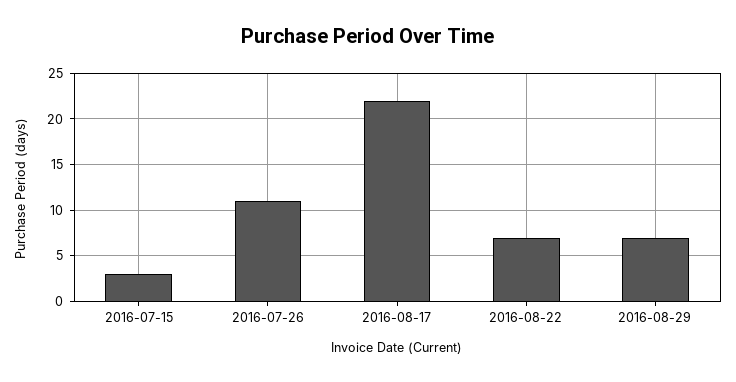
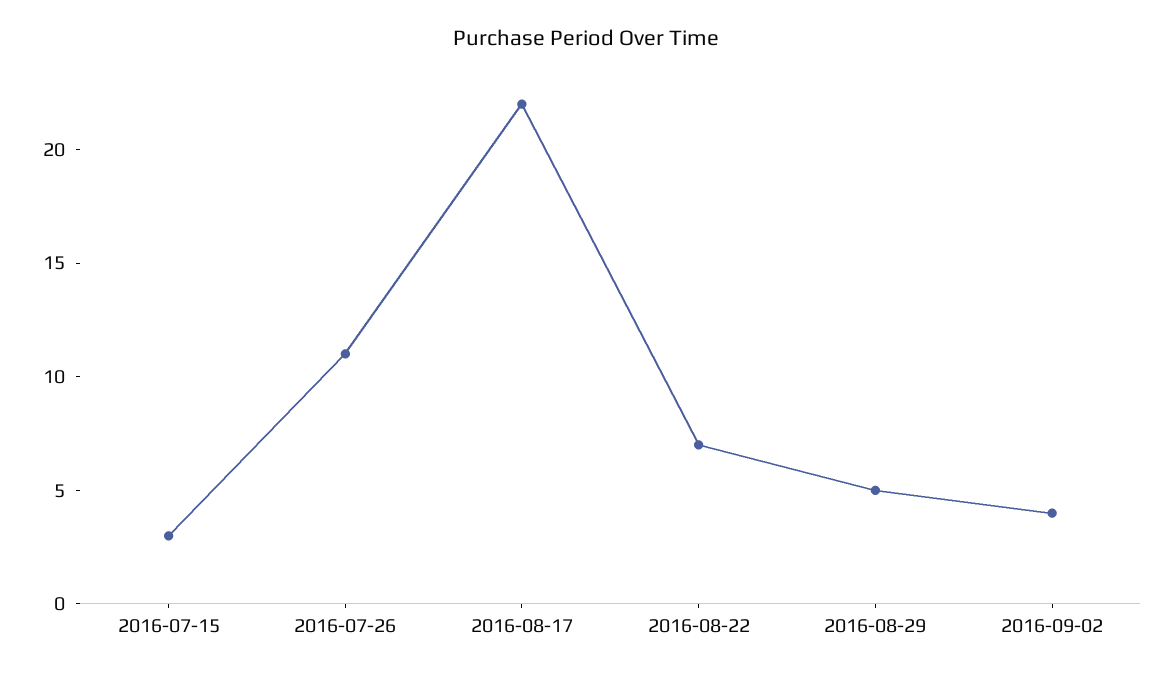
2016-08-29: 7 -> 5
2016-09-02: none -> 4

